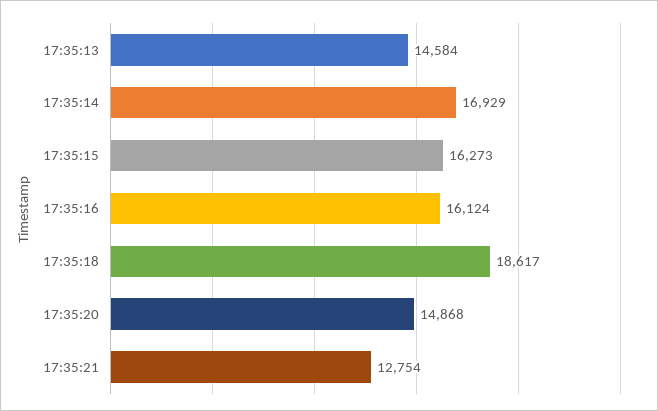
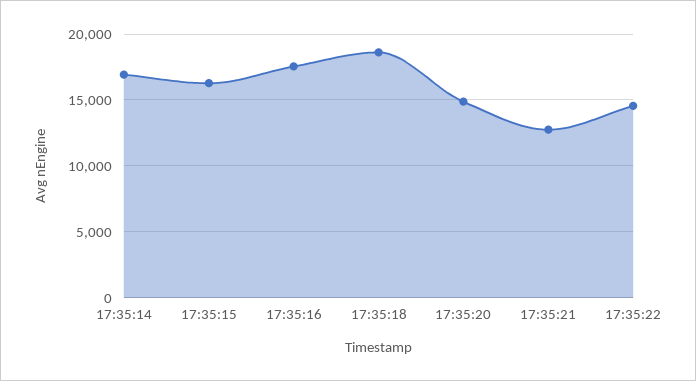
17:35:13: 14584 -> none
17:35:16: 16124 -> 17500
17:35:22: none -> 14500

